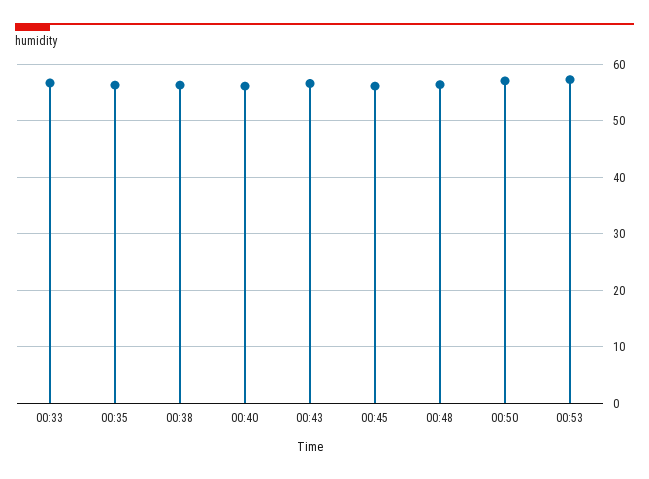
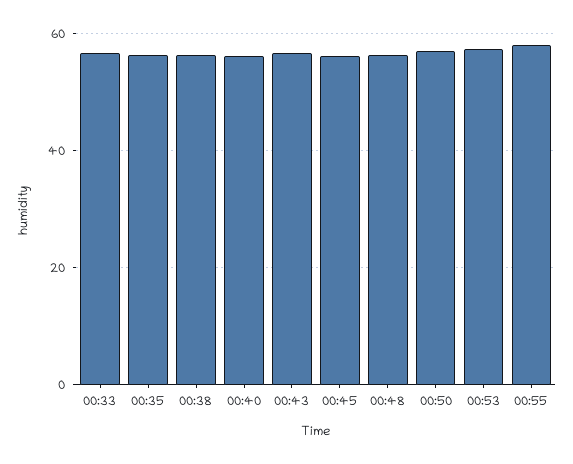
00:55: none -> 58

